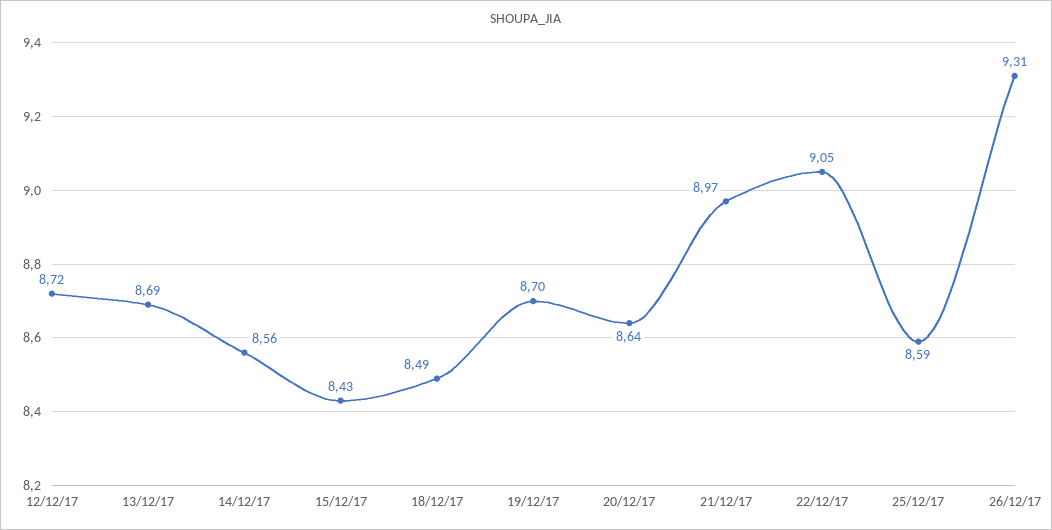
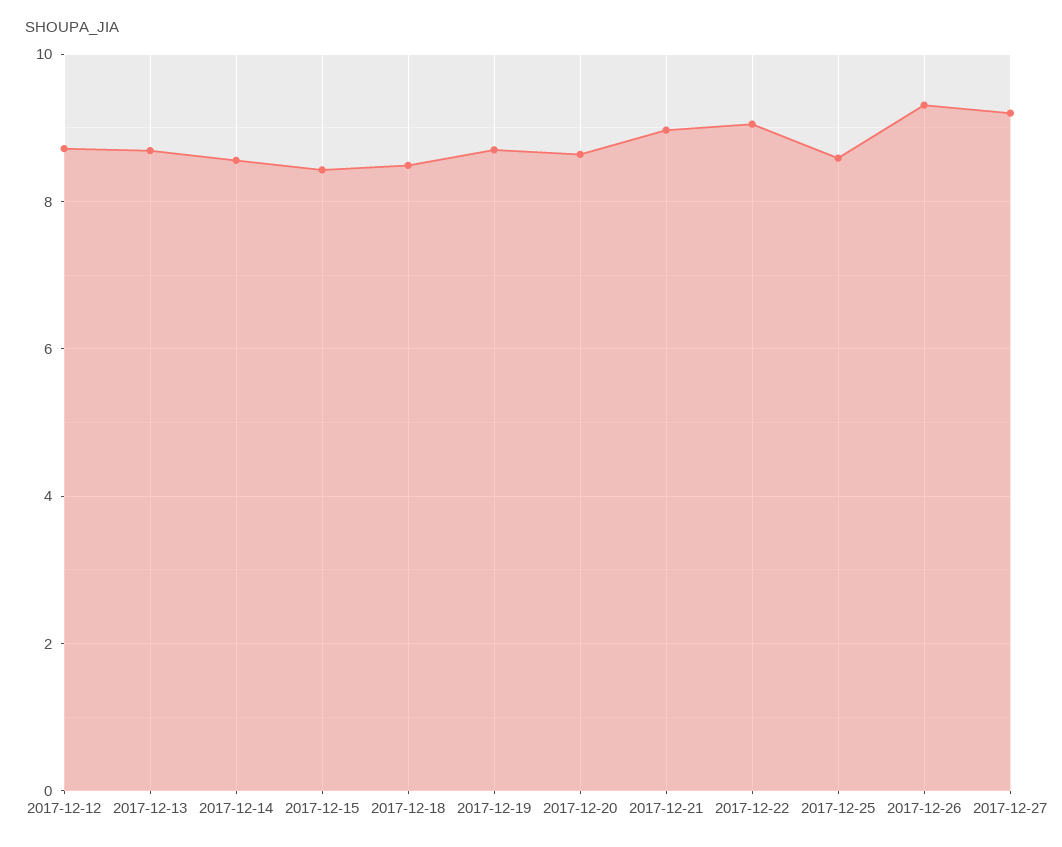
2017-12-27: none -> 9.2

